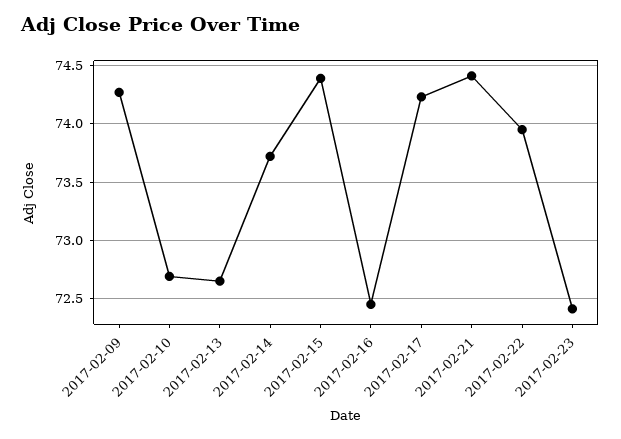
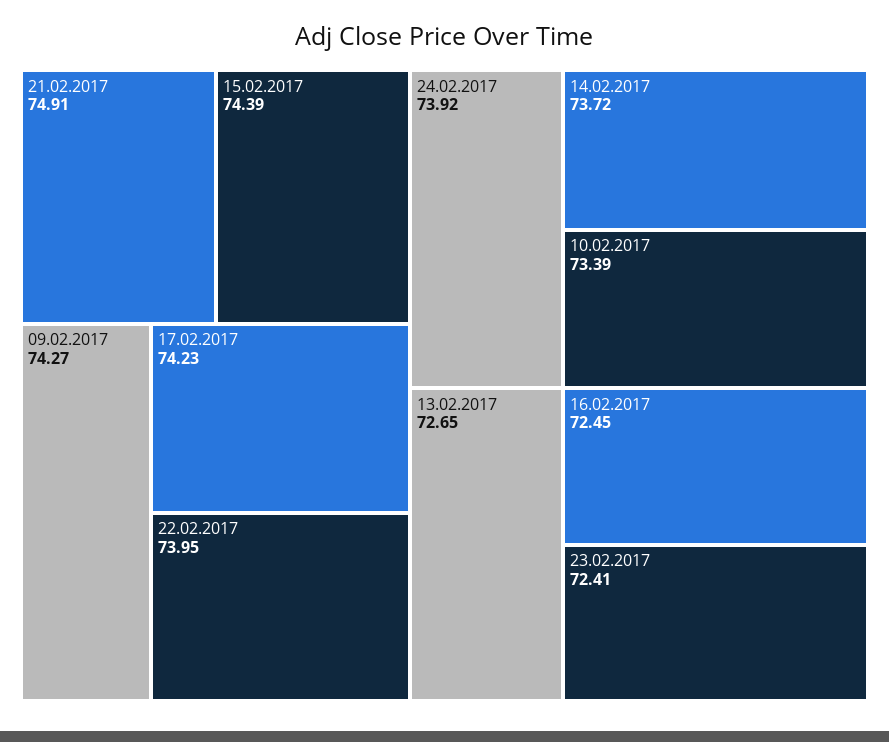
2017-02-10: 72.7 -> 73.39
2017-02-21: 74.4 -> 74.91
24.02.2017: none -> 73.92

